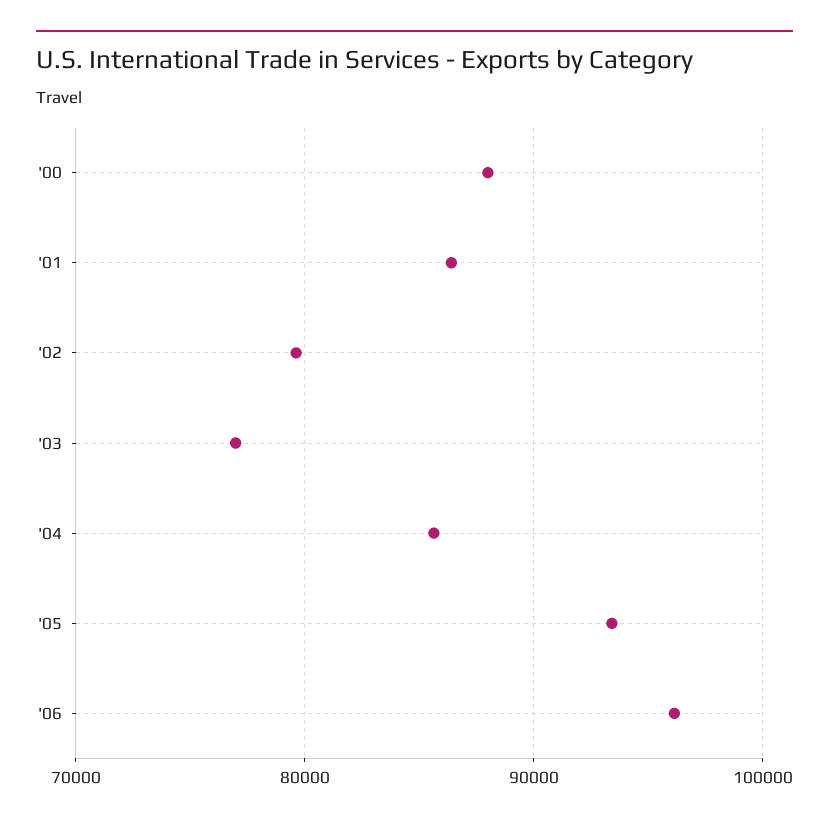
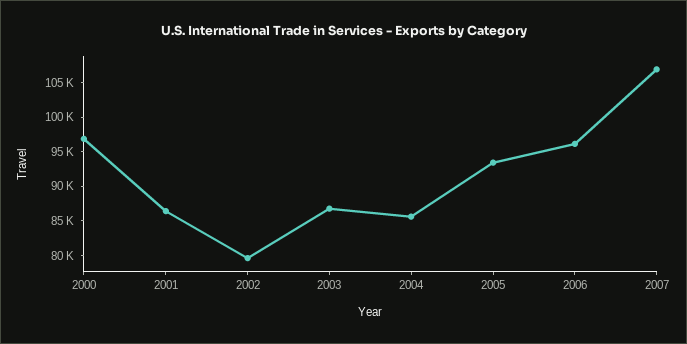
'00: 88000 -> 97500
'03: 77000 -> 87500
2007: none -> 107500

